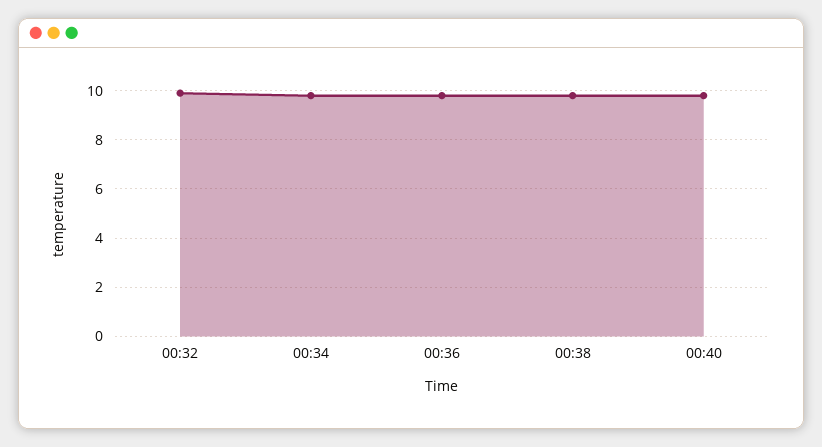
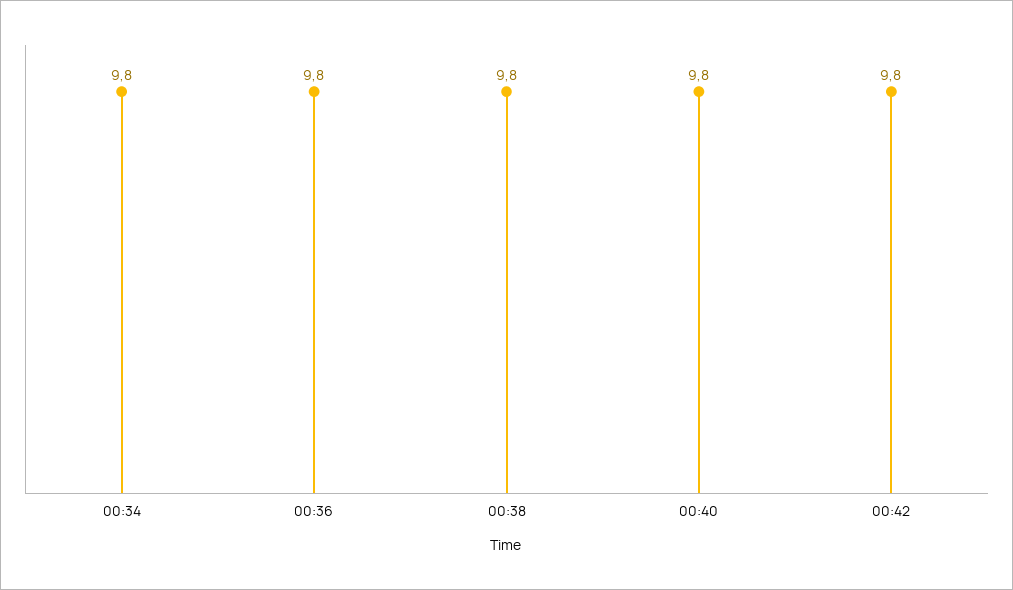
00:32: 10 -> none
00:42: none -> 9.8

